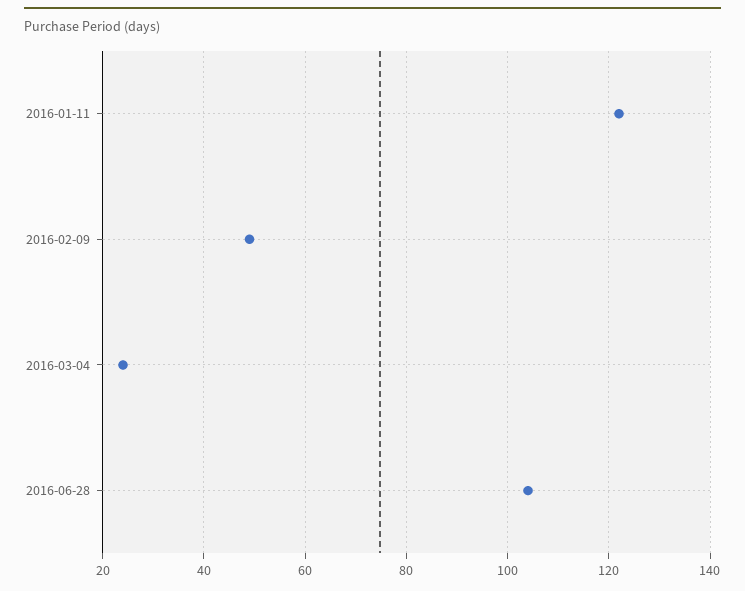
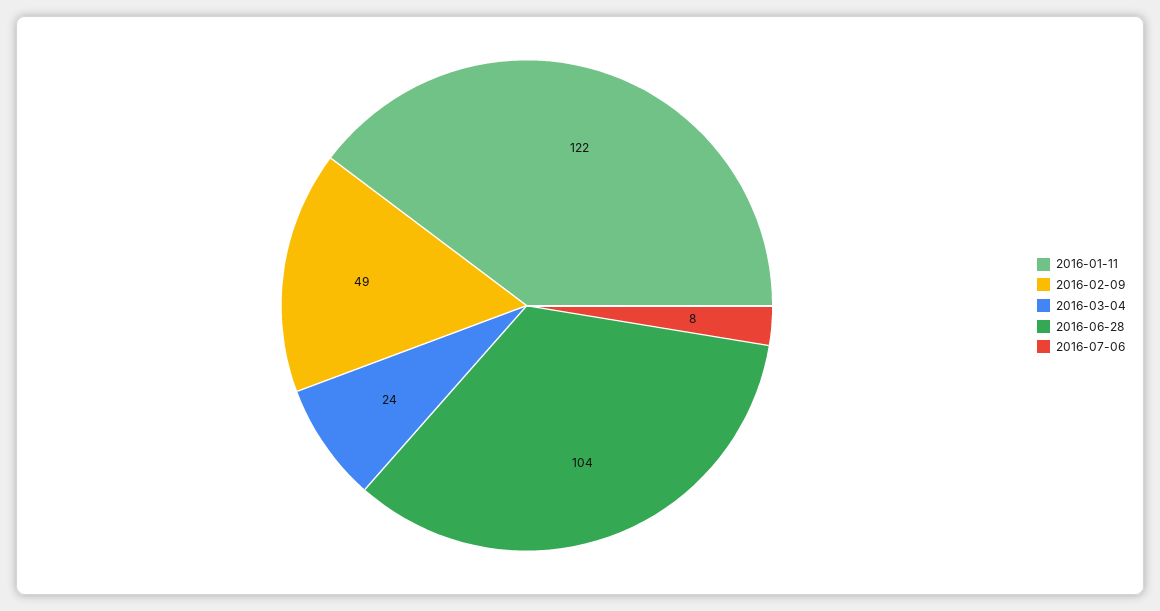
2016-07-06: none -> 8

